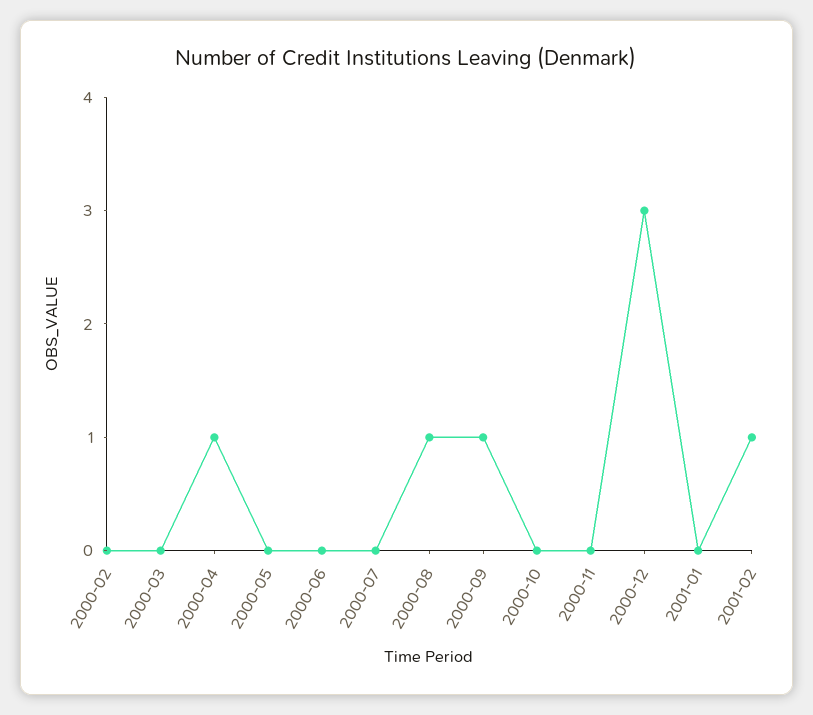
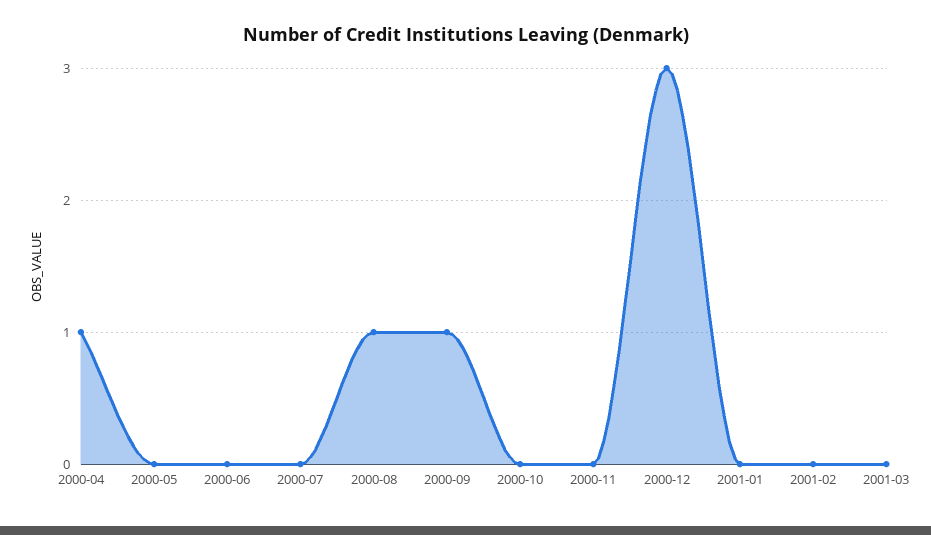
2000-02: 0 -> none
2000-03: 0 -> none
2001-02: 1 -> 0
2001-03: none -> 0

